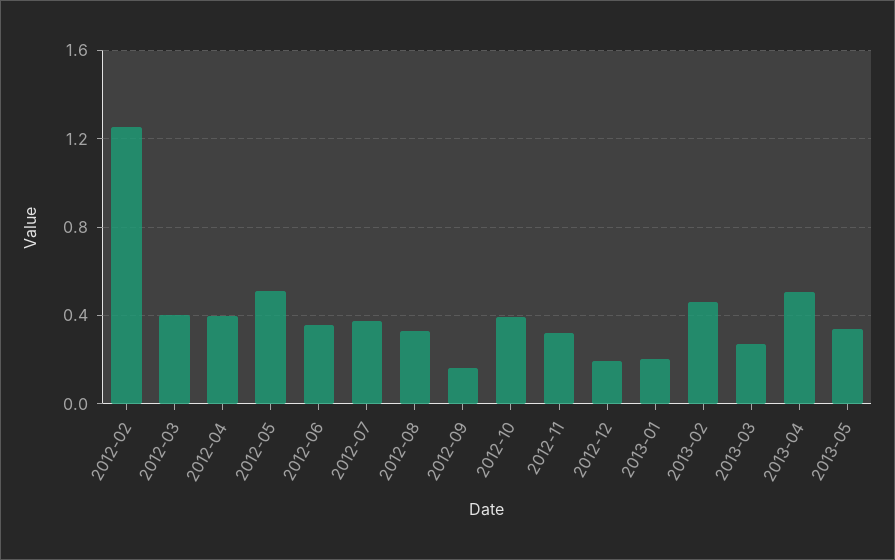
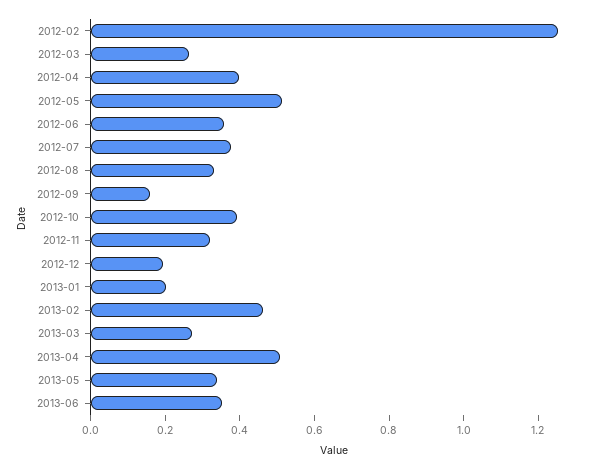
2012-03: 0.4 -> 0.25
2013-06: none -> 0.35

